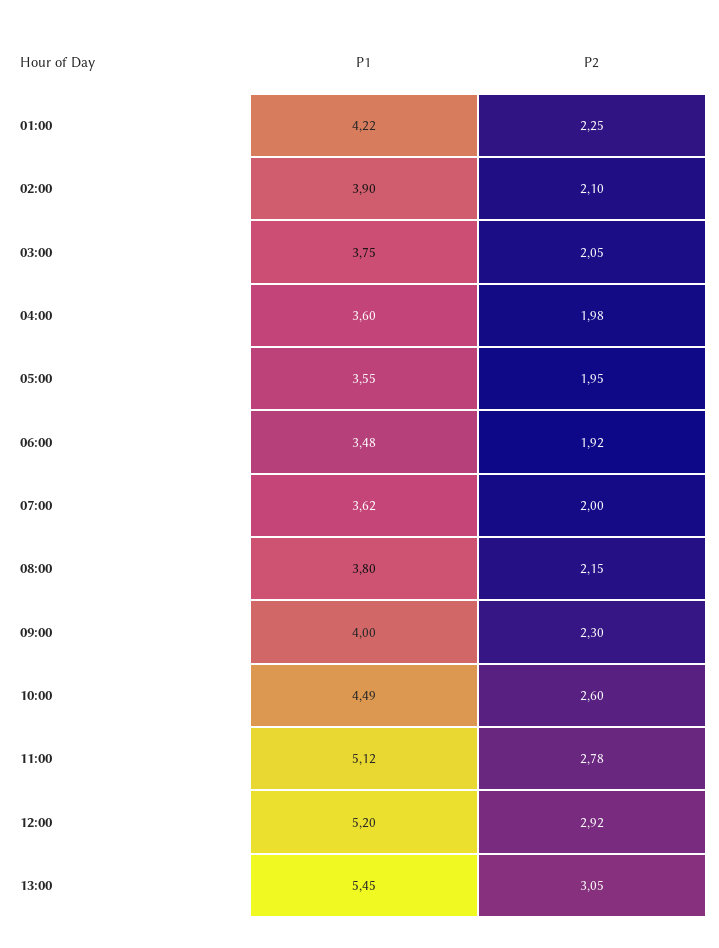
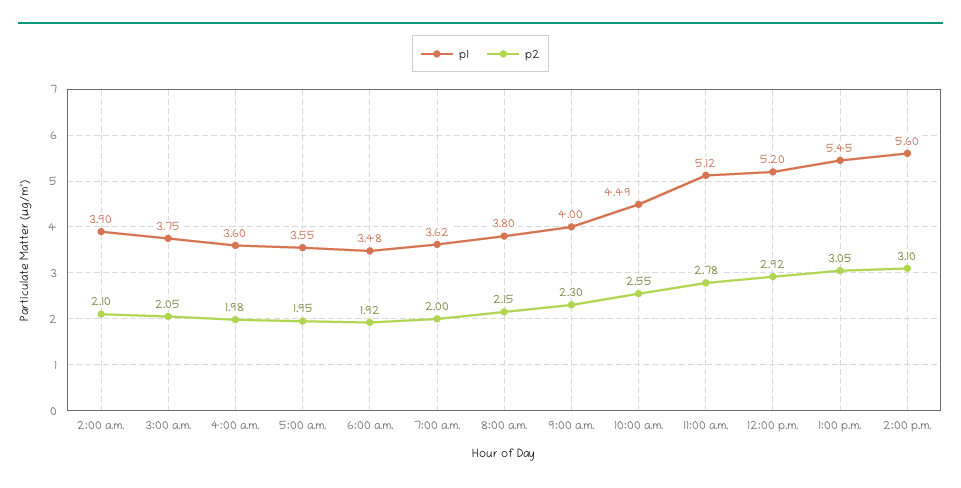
P1, 01:00: 4.22 -> none
P2, 01:00: 2.25 -> none
P2, 10:00: 2.6 -> 2.55
P1, 2:00 p.m.: none -> 5.6
P2, 2:00 p.m.: none -> 3.1

